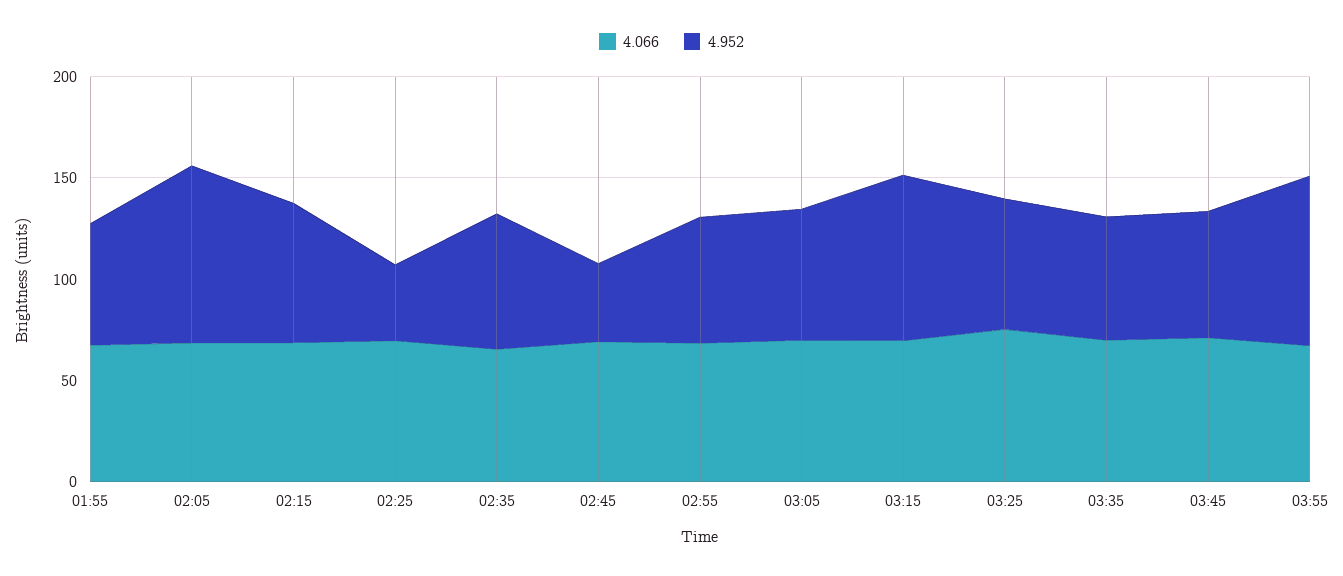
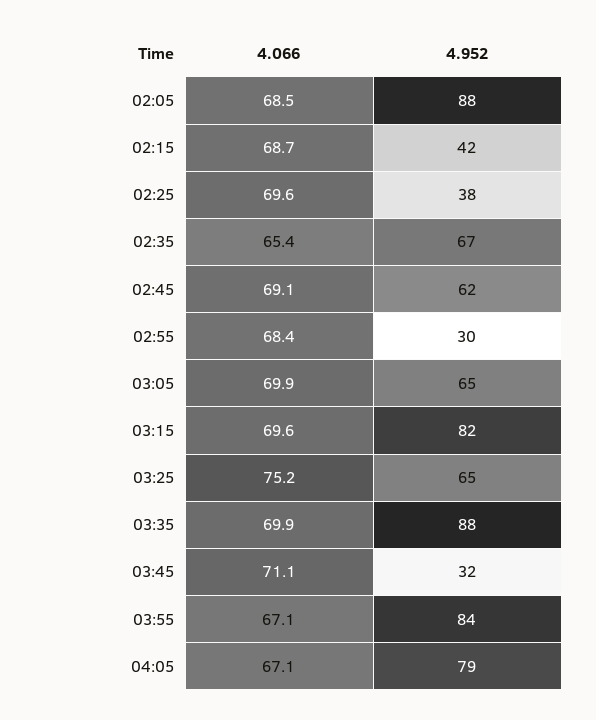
4.066, 01:55: 70 -> none
4.952, 01:55: 60 -> none
4.952, 02:15: 70 -> 42
4.952, 02:45: 40 -> 62
4.952, 02:55: 60 -> 30
4.952, 03:35: 60 -> 88
4.952, 03:45: 60 -> 32
4.066, 04:05: none -> 67.1
4.952, 04:05: none -> 79

